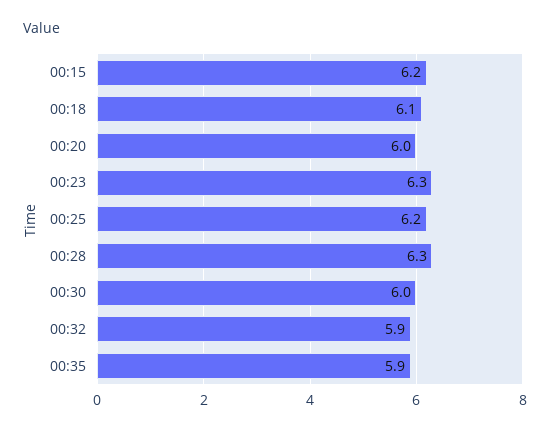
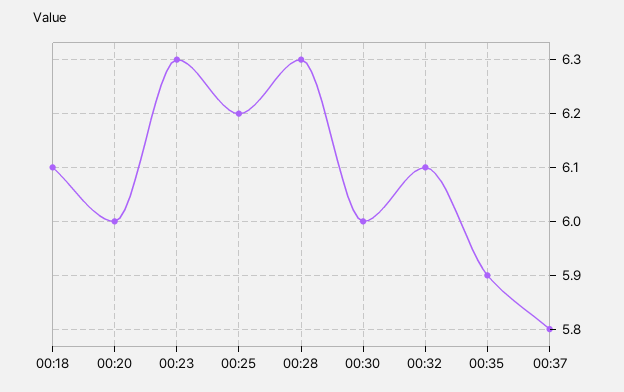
00:15: 6.2 -> none
00:32: 5.9 -> 6.1
00:37: none -> 5.8

